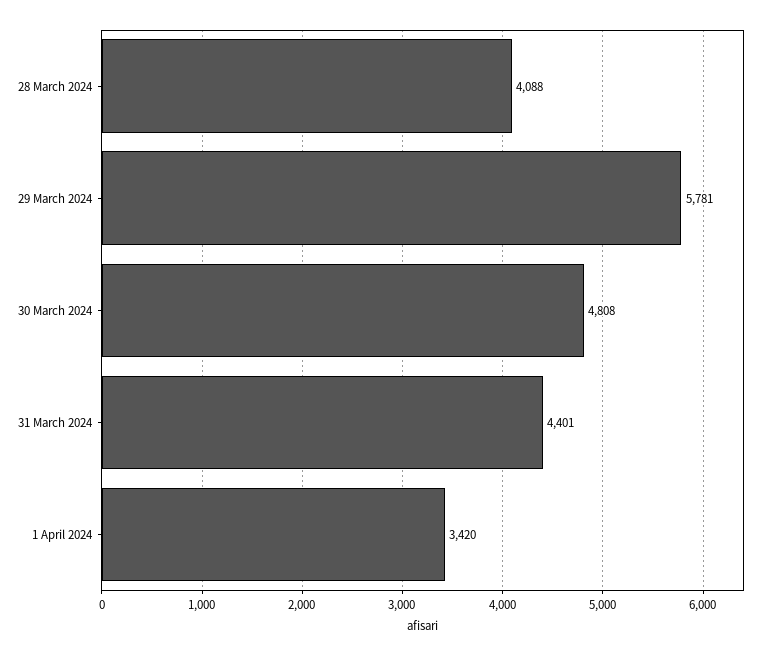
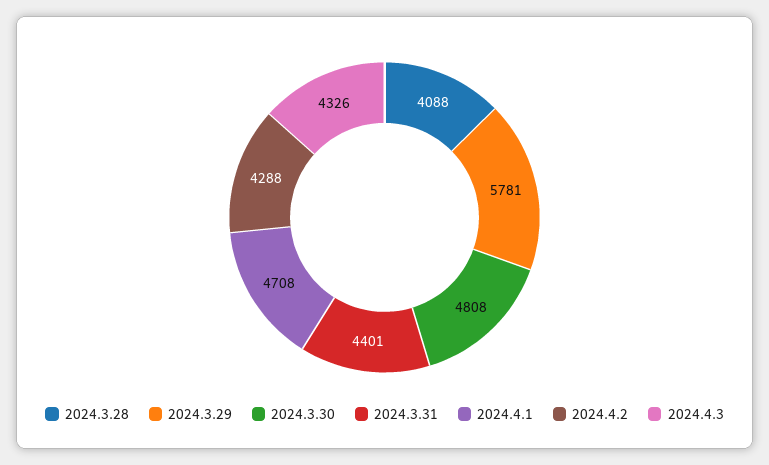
1 April 2024: 3420 -> 4708
2024.4.2: none -> 4288
2024.4.3: none -> 4326

